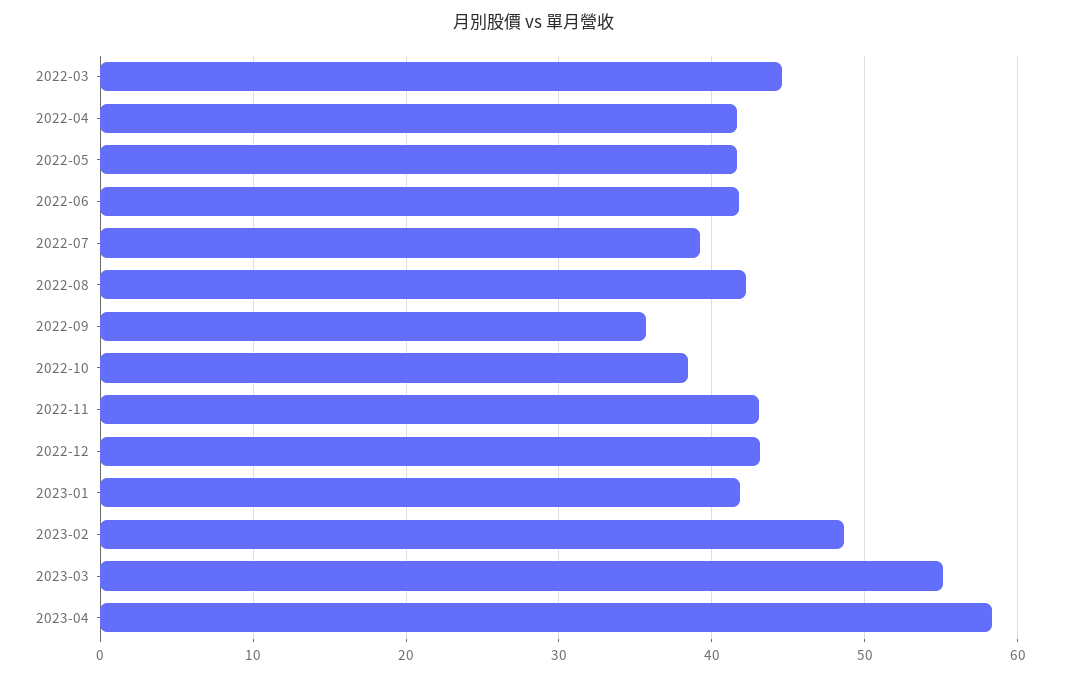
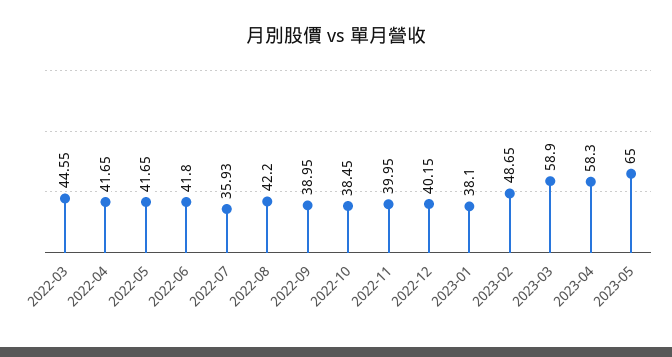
2022-07: 39 -> 35.93
2022-09: 36 -> 38.95
2022-11: 43 -> 39.95
2022-12: 43 -> 40.15
2023-01: 42 -> 38.1
2023-03: 55 -> 58.9
2023-05: none -> 65

